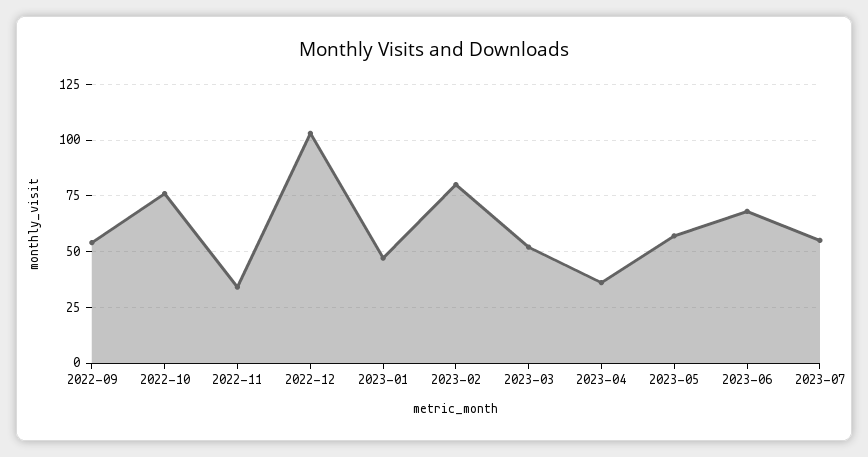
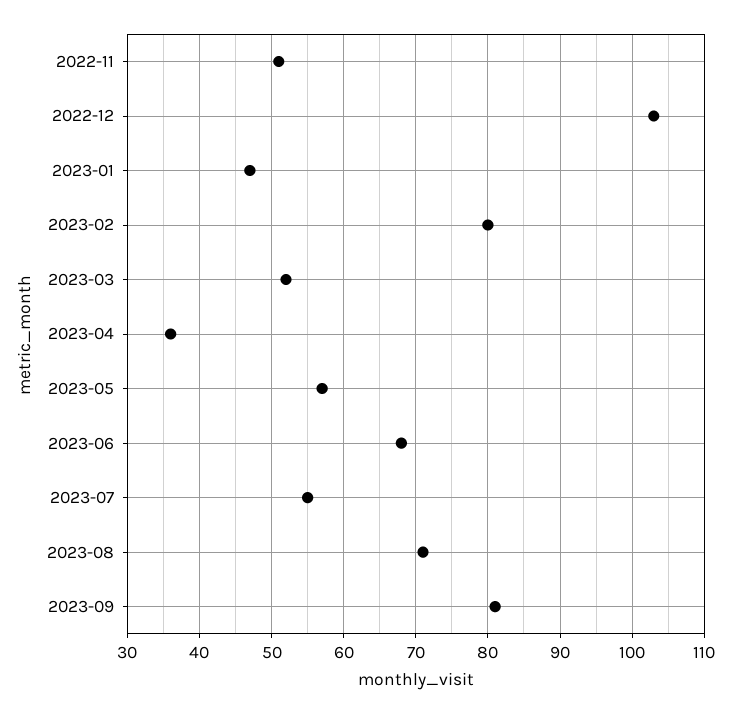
2022-09: 55 -> none
2022-10: 75 -> none
2022-11: 35 -> 51
2023-08: none -> 71
2023-09: none -> 81

